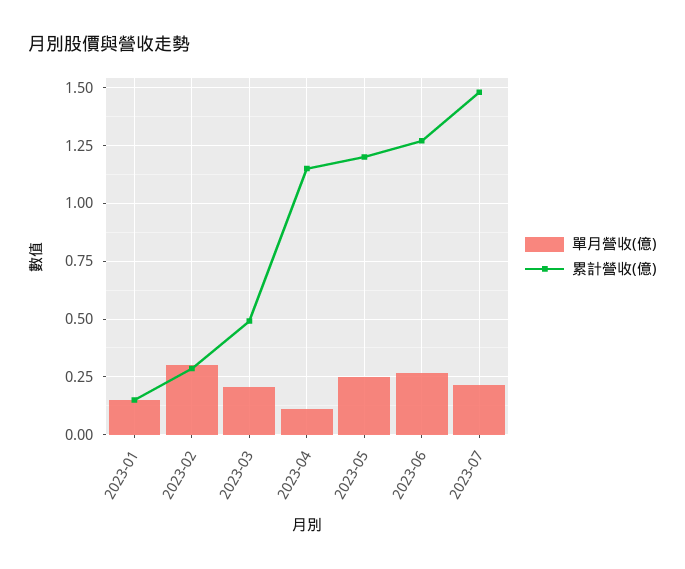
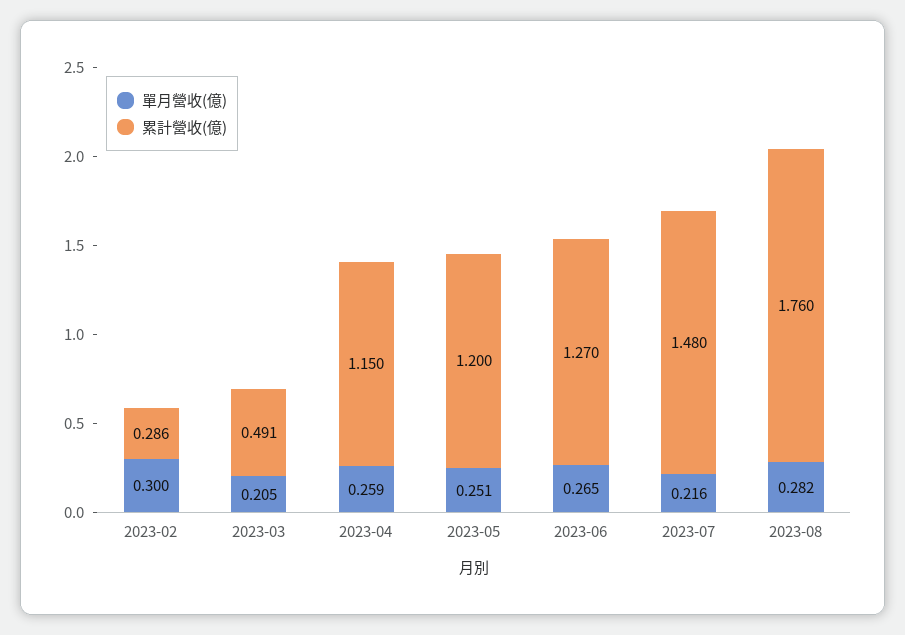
單月營收(億), 2023-01: 0.15 -> none
累計營收(億), 2023-01: 0.15 -> none
單月營收(億), 2023-04: 0.1 -> 0.259
單月營收(億), 2023-08: none -> 0.282
累計營收(億), 2023-08: none -> 1.76

